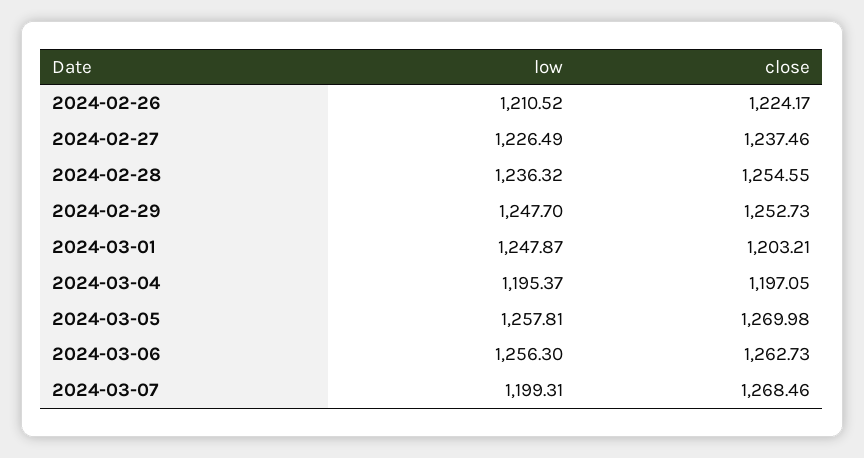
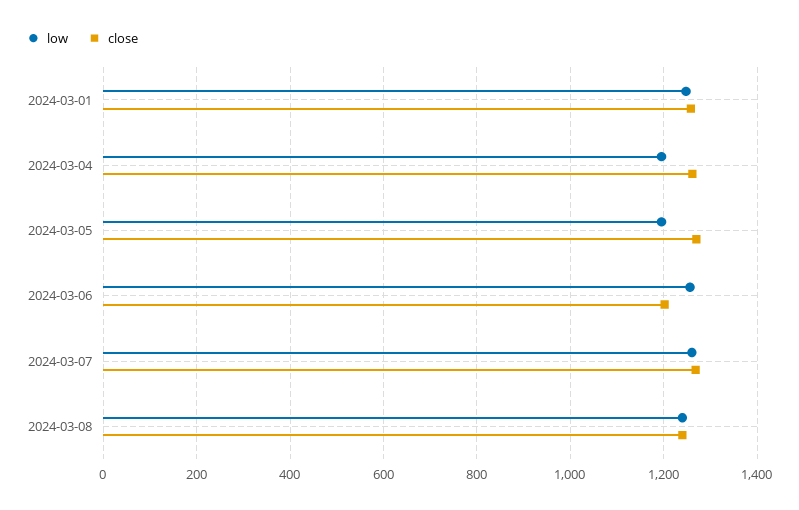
low, 2024-02-26: 1210.52 -> none
close, 2024-02-26: 1224.17 -> none
low, 2024-02-27: 1226.49 -> none
close, 2024-02-27: 1237.46 -> none
low, 2024-02-28: 1236.32 -> none
close, 2024-02-28: 1254.55 -> none
low, 2024-02-29: 1247.7 -> none
close, 2024-02-29: 1252.73 -> none
close, 2024-03-01: 1203.21 -> 1260
close, 2024-03-04: 1197.05 -> 1260
low, 2024-03-05: 1257.81 -> 1200
close, 2024-03-06: 1262.73 -> 1200
low, 2024-03-07: 1199.31 -> 1260
low, 2024-03-08: none -> 1240
close, 2024-03-08: none -> 1240

